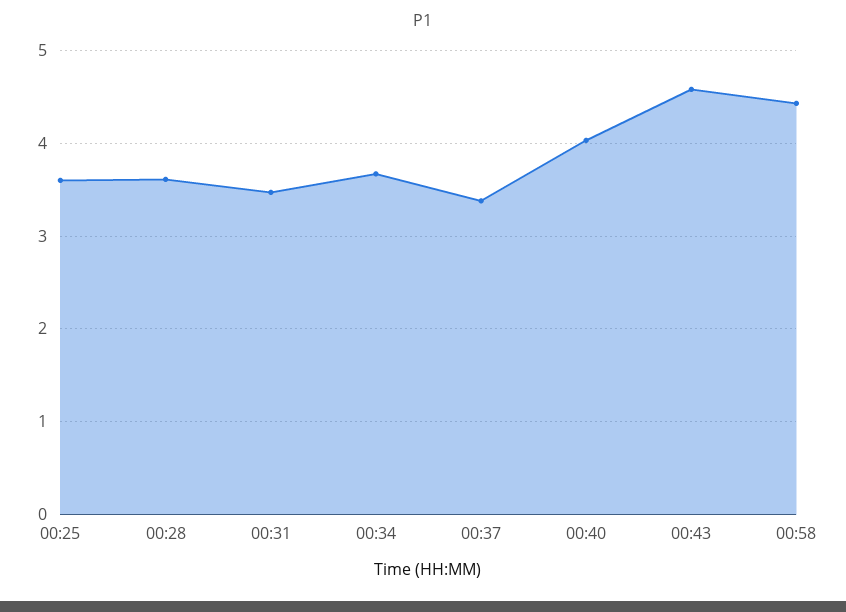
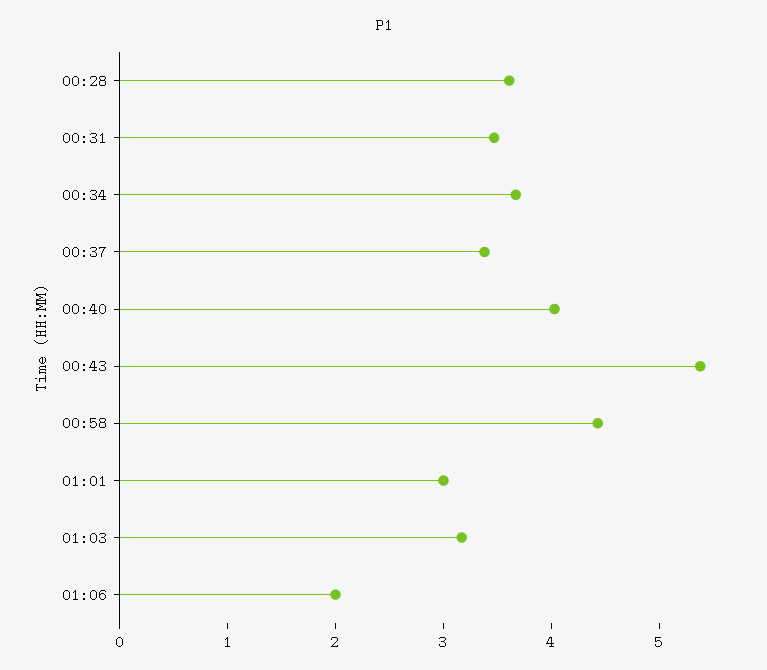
00:25: 3.6 -> none
00:43: 4.6 -> 5.4
01:01: none -> 3
01:03: none -> 3.2
01:06: none -> 2

